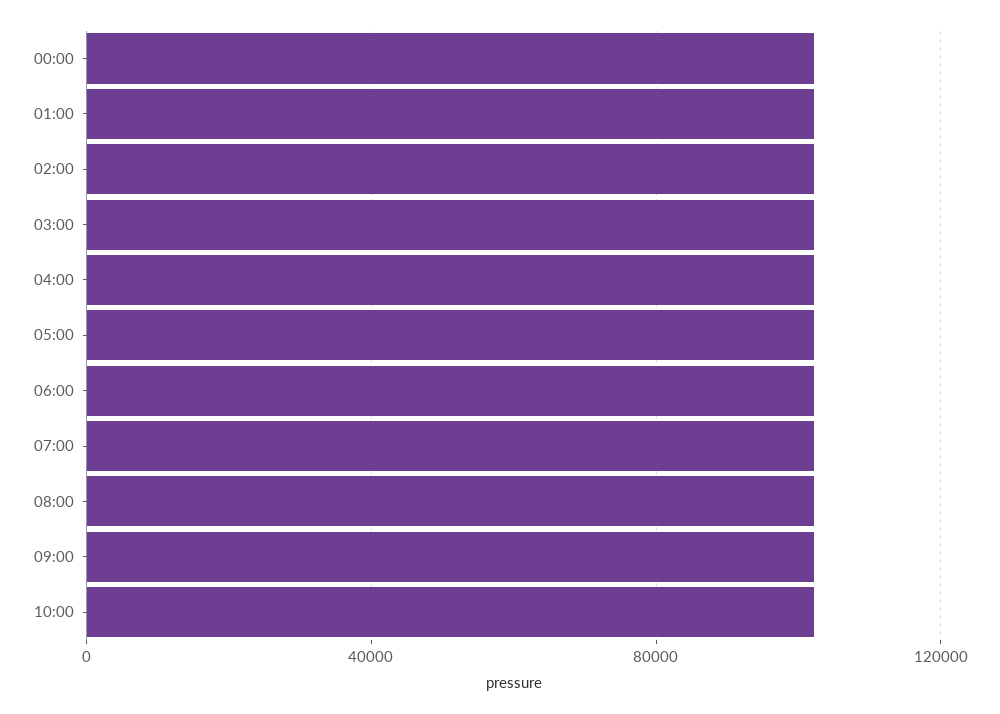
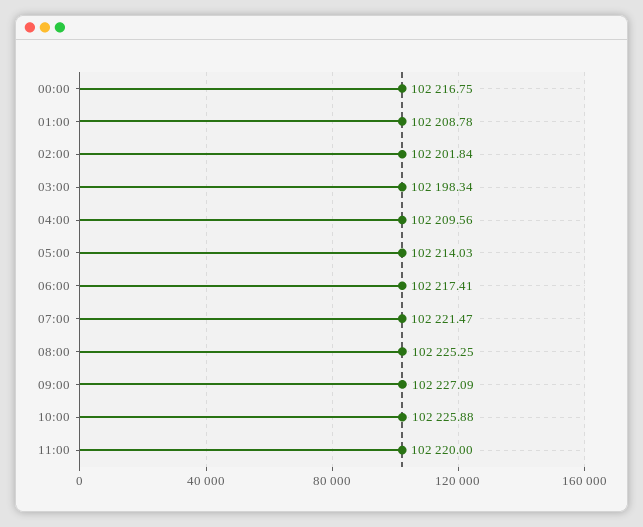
11:00: none -> 102220

